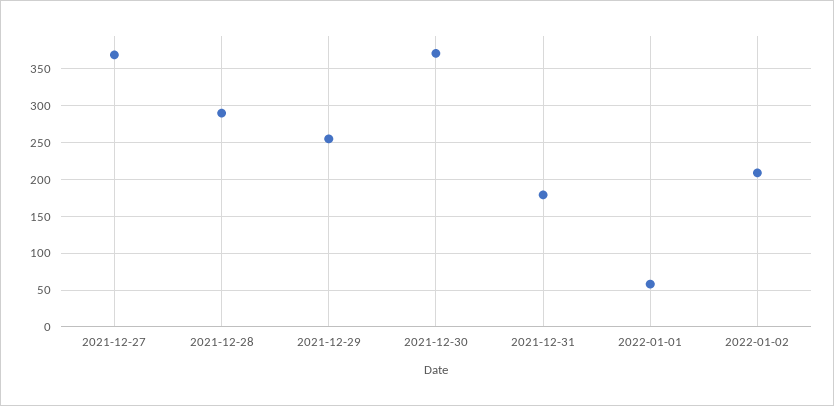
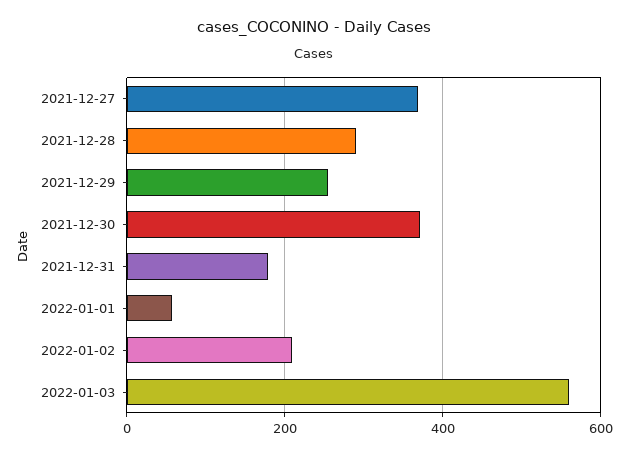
2022-01-03: none -> 560

